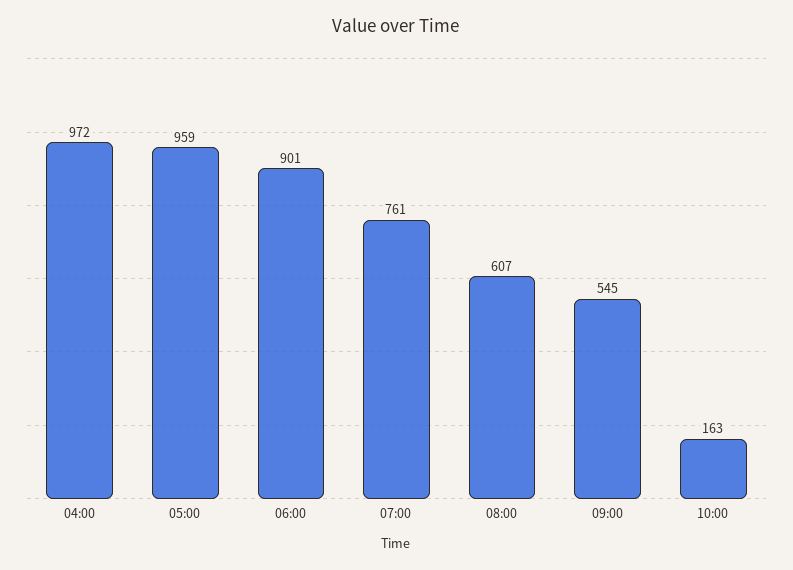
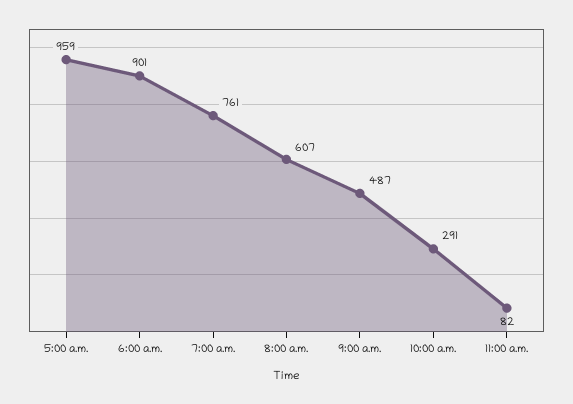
04:00: 972 -> none
09:00: 545 -> 487
10:00: 163 -> 291
11:00 a.m.: none -> 82

